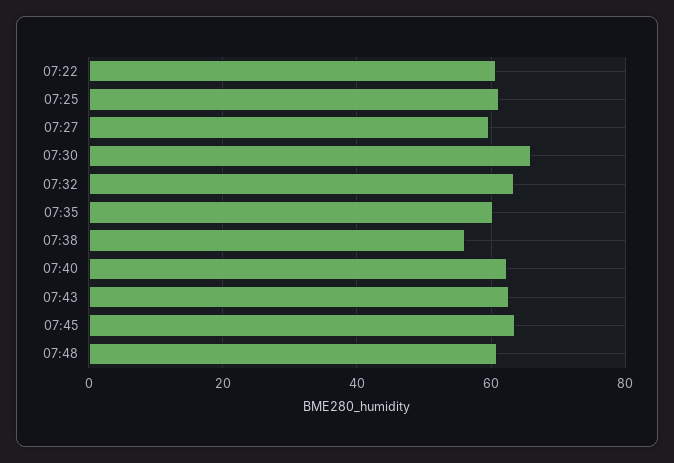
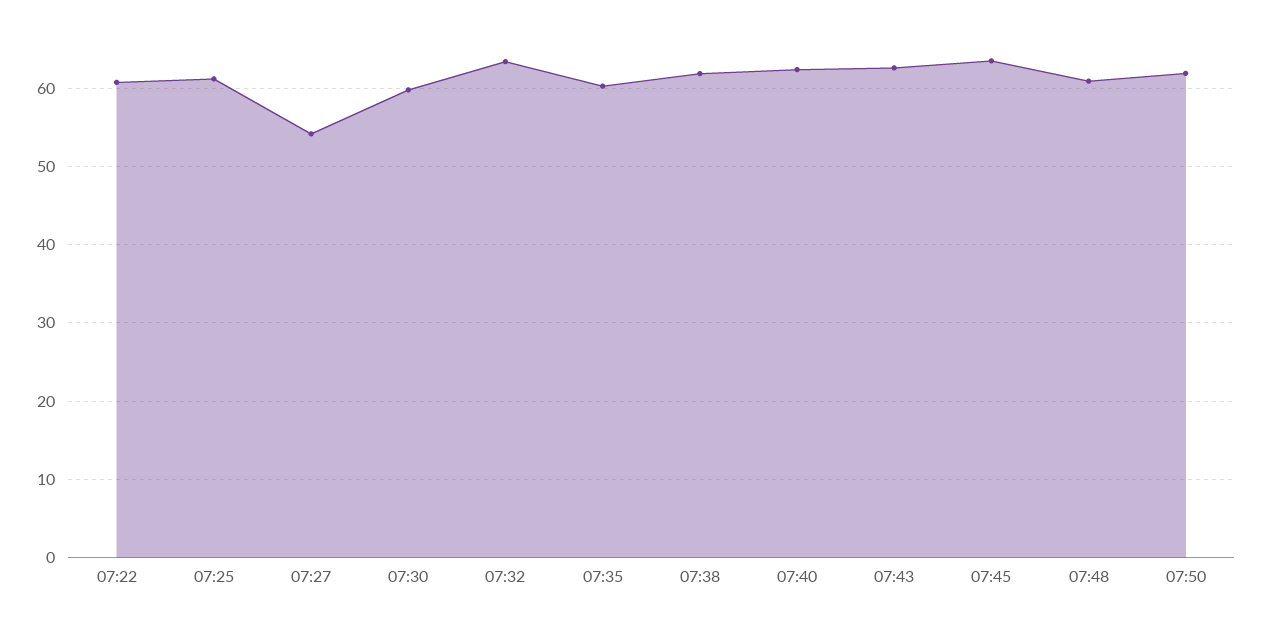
07:27: 60 -> 54
07:30: 66 -> 60
07:38: 56 -> 62
07:50: none -> 62

